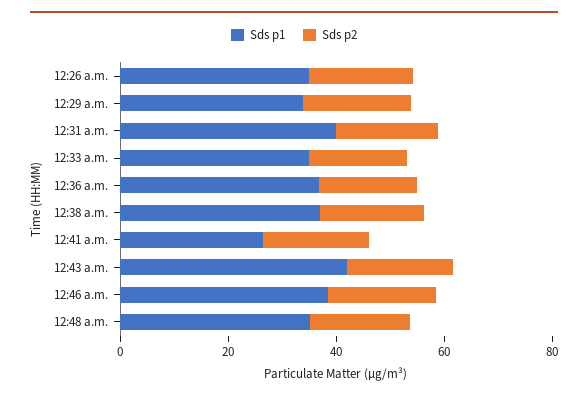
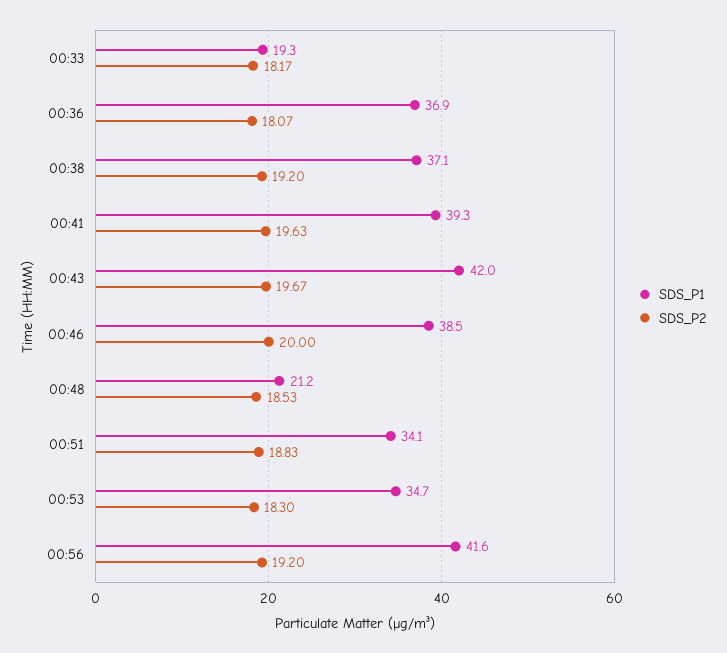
Sds p1, 12:26 a.m.: 35 -> none
Sds p2, 12:26 a.m.: 20 -> none
Sds p1, 12:29 a.m.: 35 -> none
Sds p2, 12:29 a.m.: 20 -> none
Sds p1, 12:31 a.m.: 40 -> none
Sds p2, 12:31 a.m.: 20 -> none
Sds p1, 12:33 a.m.: 35 -> 19.3
Sds p1, 12:41 a.m.: 25 -> 39.3
Sds p1, 12:48 a.m.: 35 -> 21.2
Sds p1, 00:51: none -> 34.1
Sds p2, 00:51: none -> 18.83
Sds p1, 00:53: none -> 34.7
Sds p2, 00:53: none -> 18.3
Sds p1, 00:56: none -> 41.6
Sds p2, 00:56: none -> 19.2

